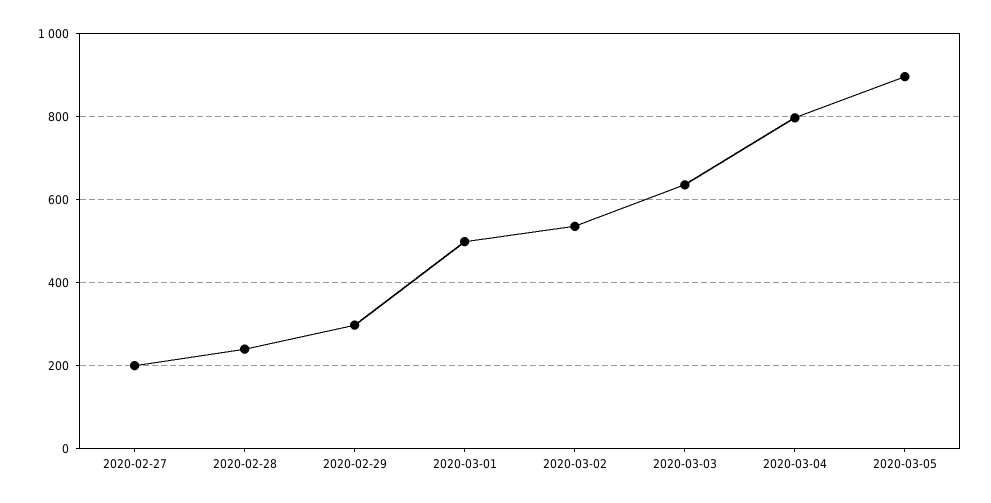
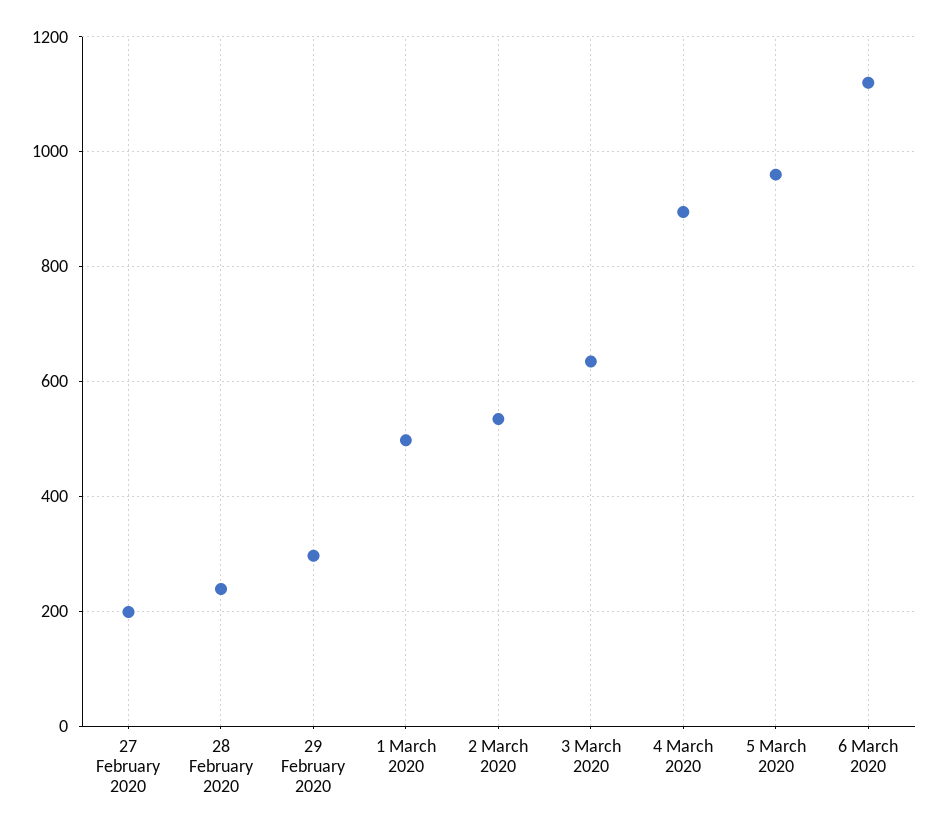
2020-03-04: 800 -> 900
2020-03-05: 900 -> 960
6 March 2020: none -> 1120

